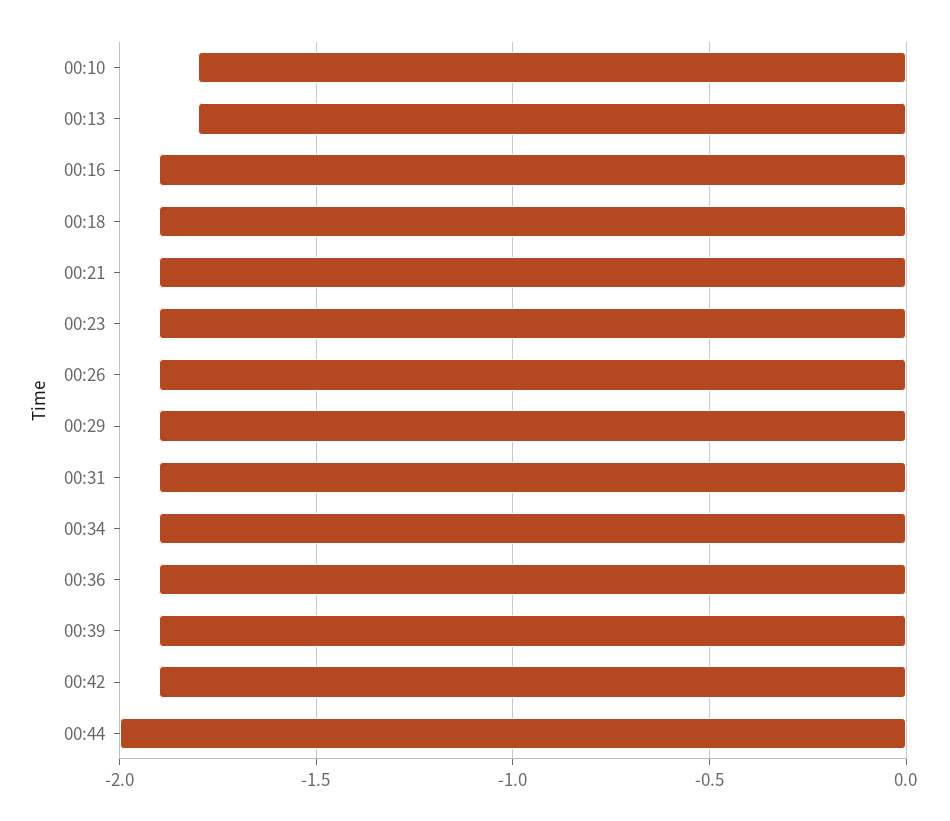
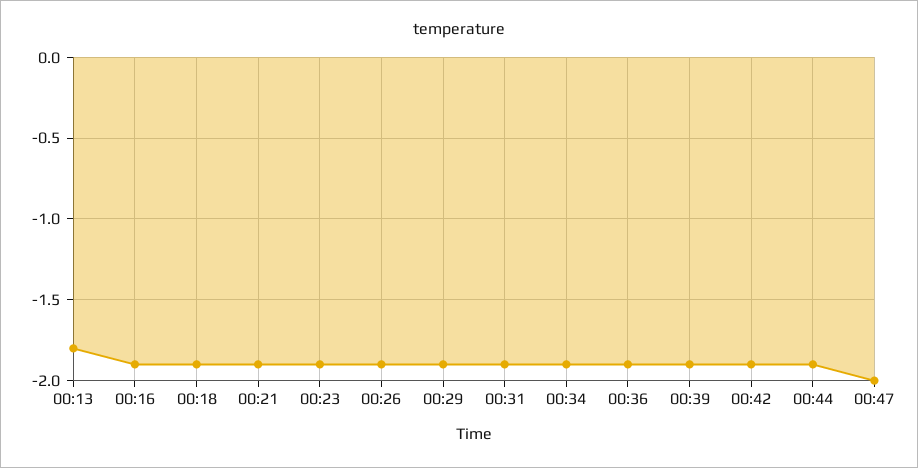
00:10: -1.8 -> none
00:44: -2 -> -1.9
00:47: none -> -2

